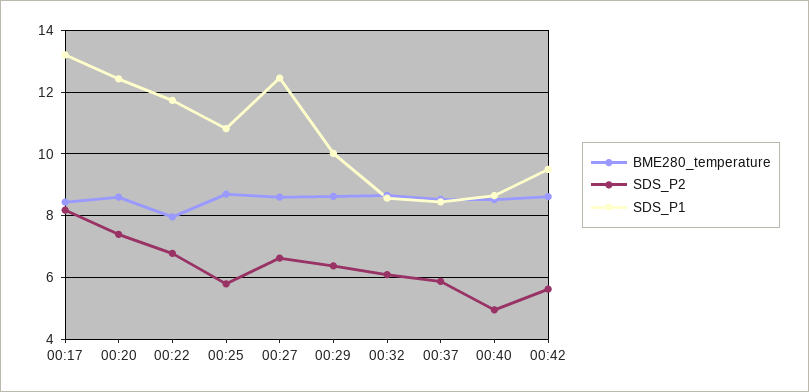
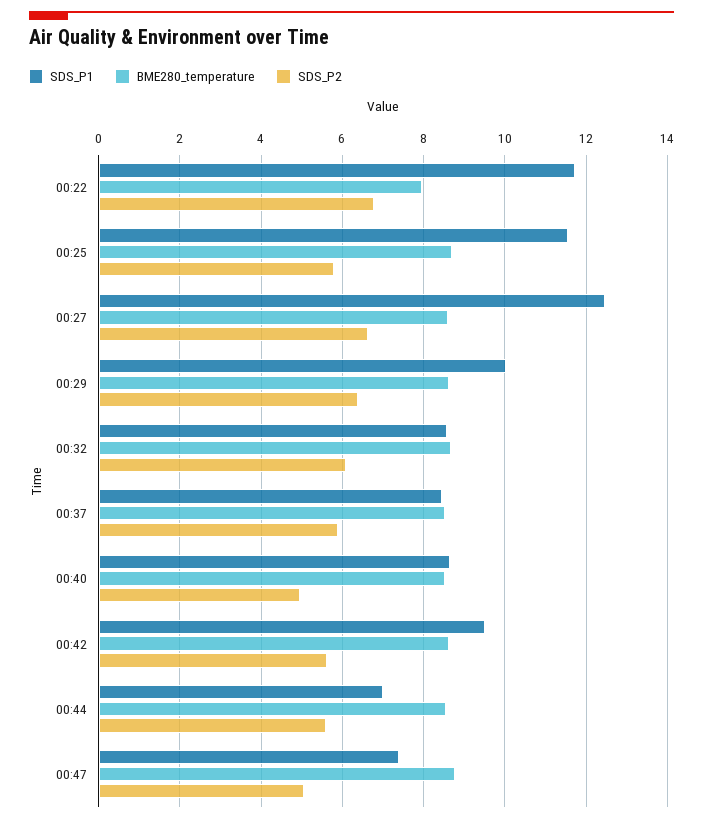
BME280_temperature, 00:17: 8.4 -> none
SDS_P2, 00:17: 8.2 -> none
SDS_P1, 00:17: 13.2 -> none
BME280_temperature, 00:20: 8.6 -> none
SDS_P2, 00:20: 7.4 -> none
SDS_P1, 00:20: 12.4 -> none
SDS_P1, 00:25: 10.8 -> 11.6
SDS_P1, 00:44: none -> 7
BME280_temperature, 00:44: none -> 8.6
SDS_P2, 00:44: none -> 5.6
SDS_P1, 00:47: none -> 7.4
BME280_temperature, 00:47: none -> 8.8
SDS_P2, 00:47: none -> 5

